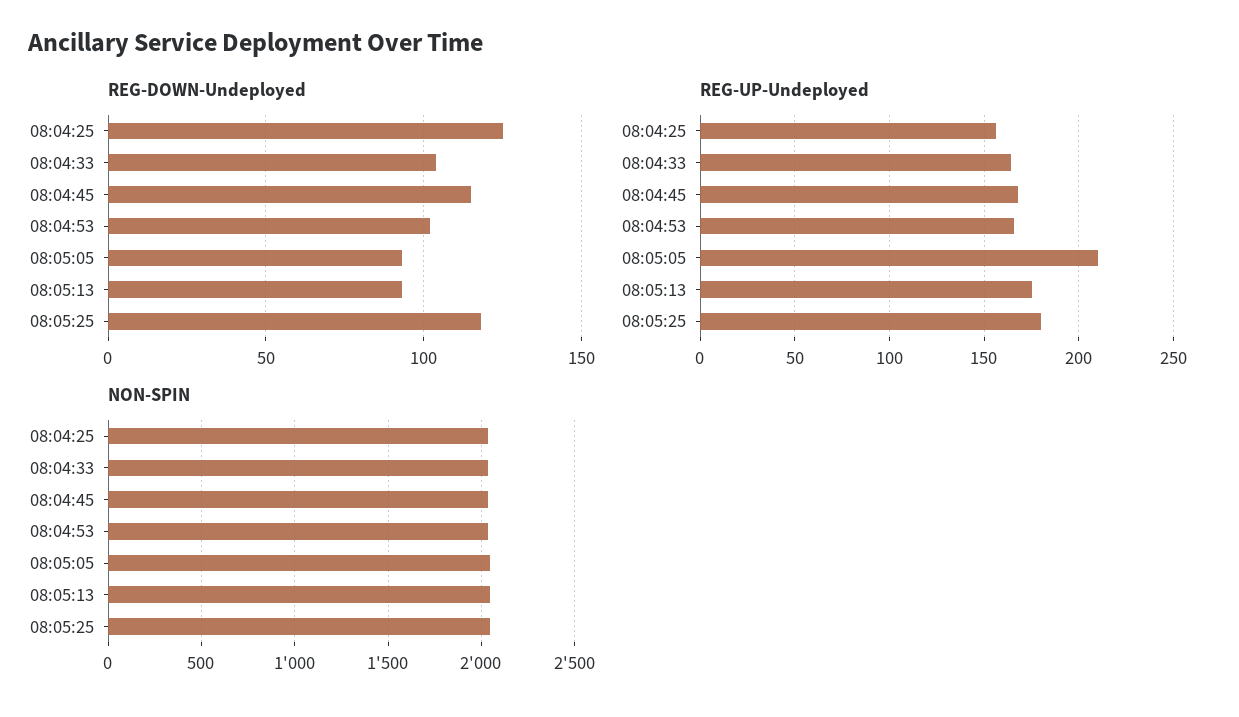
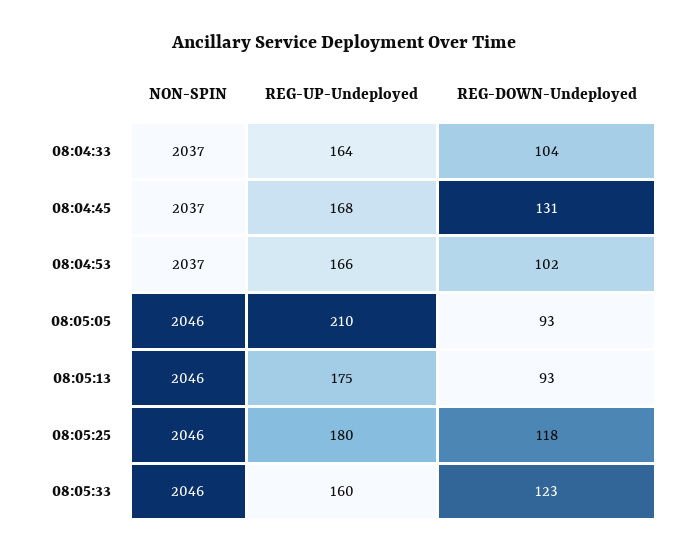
REG-DOWN-Undeployed, 08:04:25: 125 -> none
REG-DOWN-Undeployed, 08:04:45: 115 -> 131
REG-UP-Undeployed, 08:04:25: 155 -> none
NON-SPIN, 08:04:25: 2050 -> none
NON-SPIN, 08:05:33: none -> 2046
REG-UP-Undeployed, 08:05:33: none -> 160
REG-DOWN-Undeployed, 08:05:33: none -> 123

